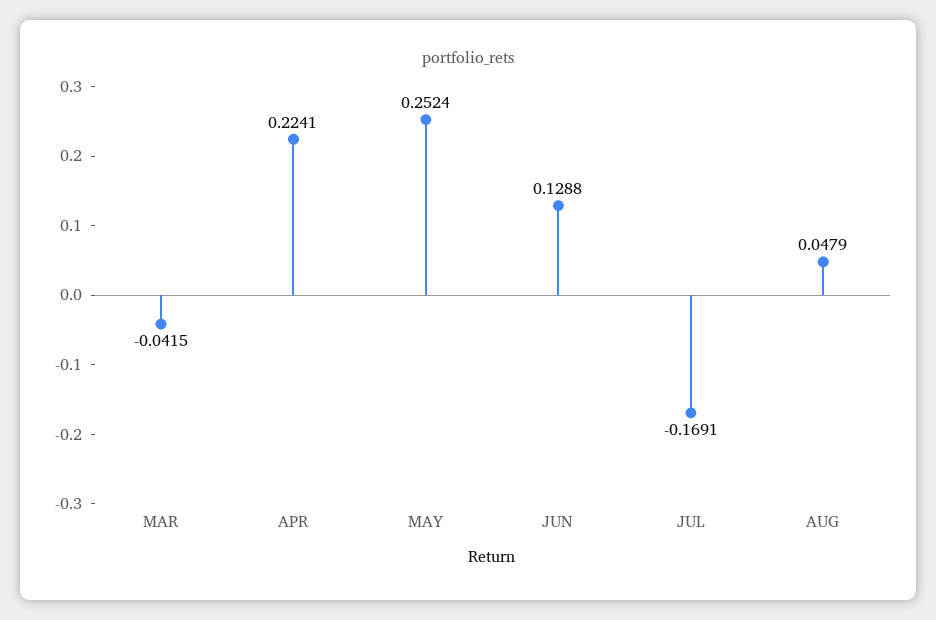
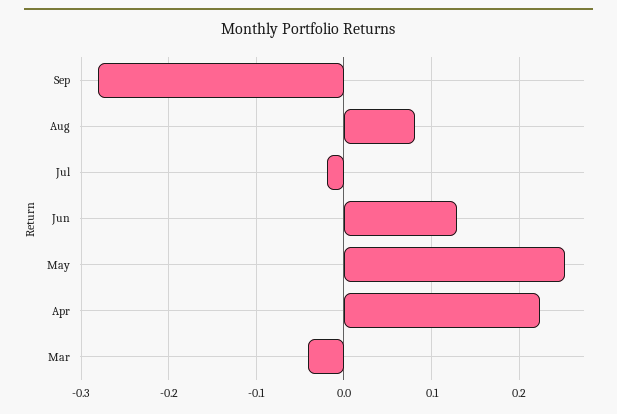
JUL: -0.1691 -> -0.02
AUG: 0.0479 -> 0.08
Sep: none -> -0.28

